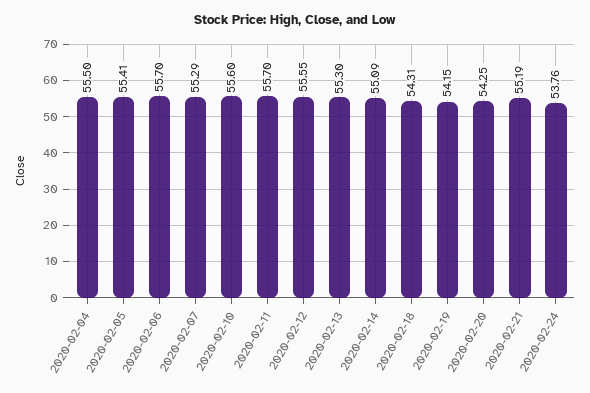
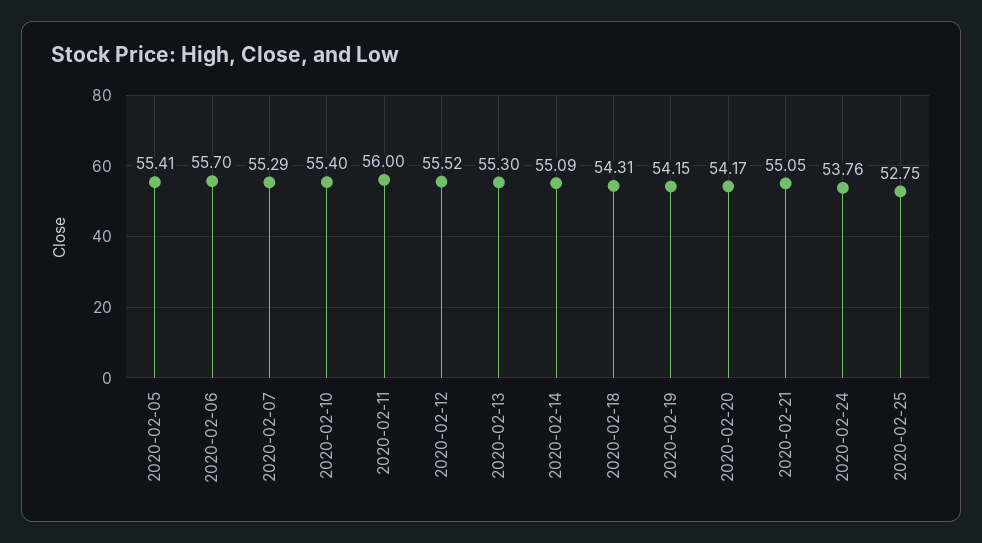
2020-02-04: 55.5 -> none
2020-02-10: 55.6 -> 55.4
2020-02-11: 55.7 -> 56
2020-02-12: 55.55 -> 55.52
2020-02-20: 54.25 -> 54.17
2020-02-21: 55.19 -> 55.05
2020-02-25: none -> 52.75

